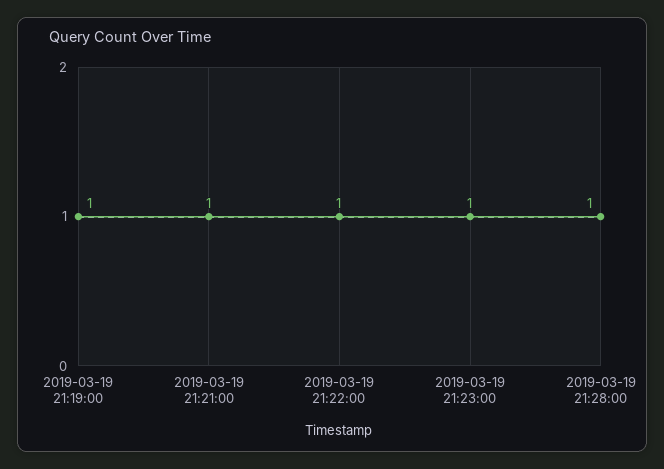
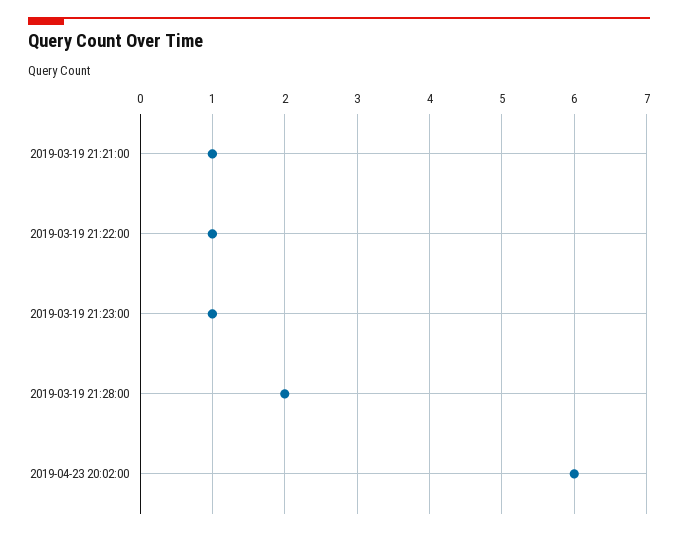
2019-03-19 21:19:00: 1 -> none
2019-03-19 21:28:00: 1 -> 2
2019-04-23 20:02:00: none -> 6

